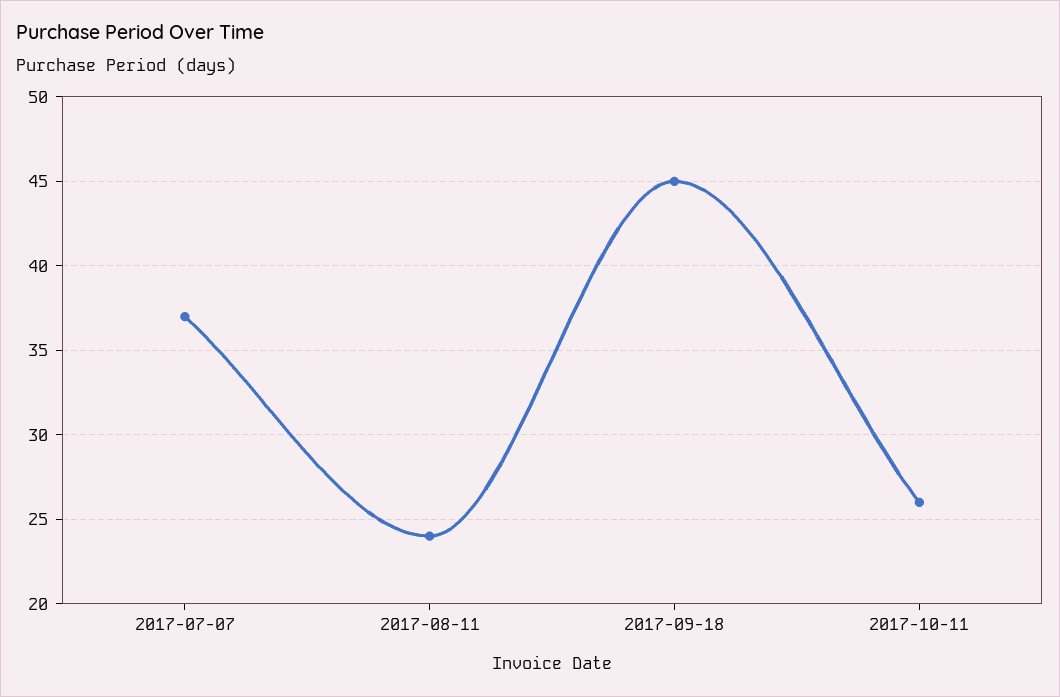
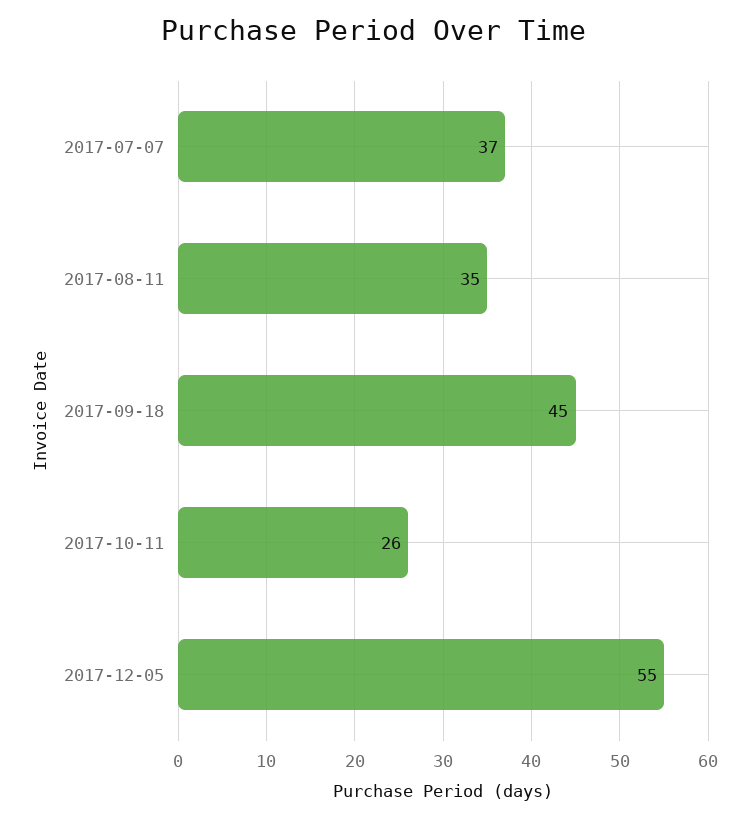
2017-08-11: 24 -> 35
2017-12-05: none -> 55

